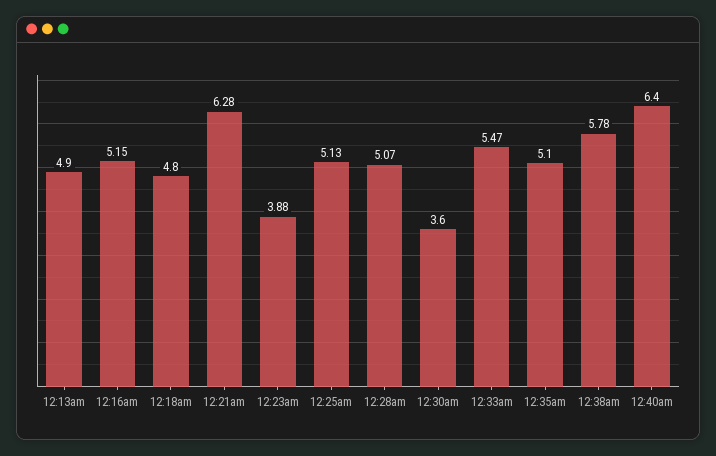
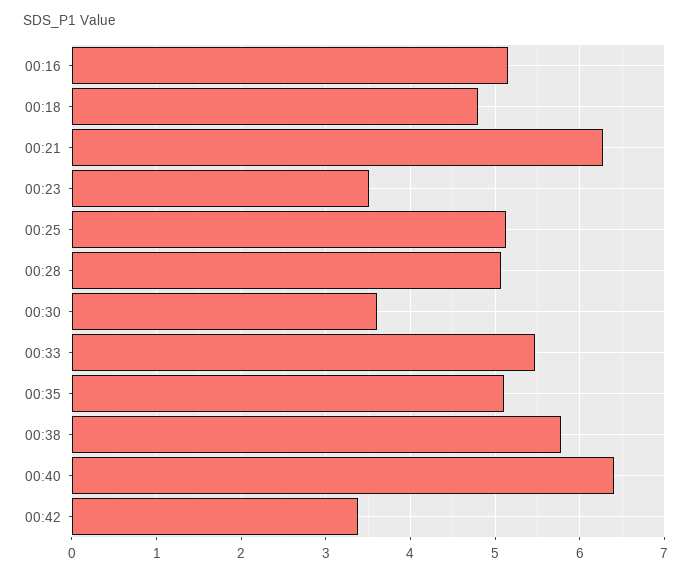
12:13am: 4.9 -> none
12:23am: 3.88 -> 3.5
00:42: none -> 3.4

